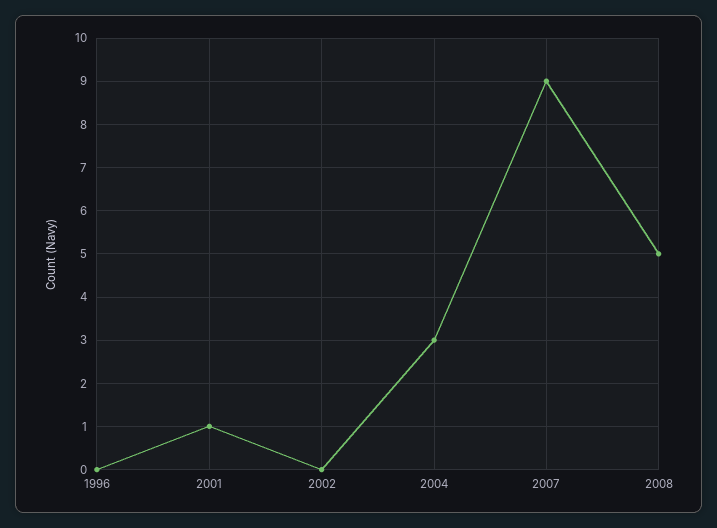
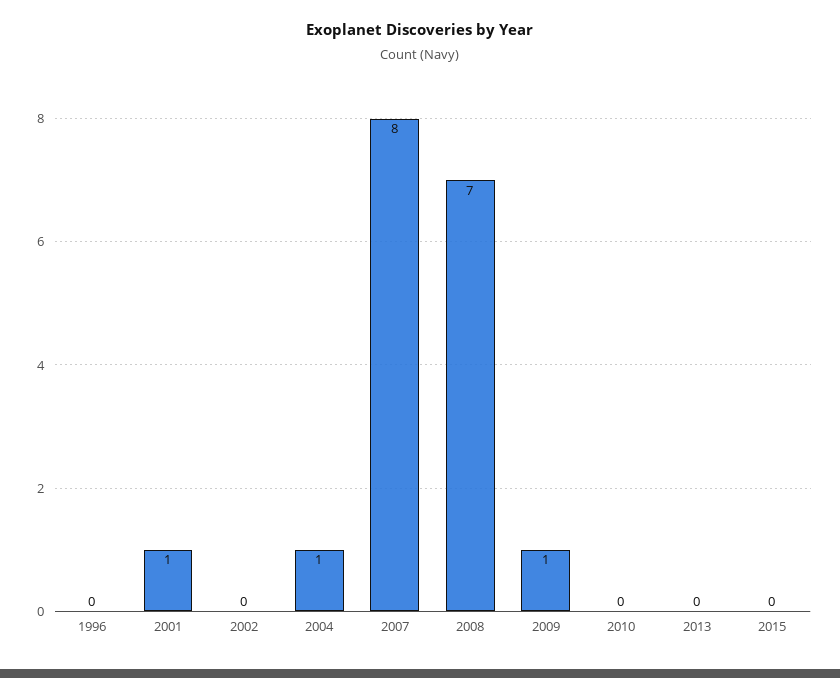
2004: 3 -> 1
2007: 9 -> 8
2008: 5 -> 7
2009: none -> 1
2010: none -> 0
2013: none -> 0
2015: none -> 0

